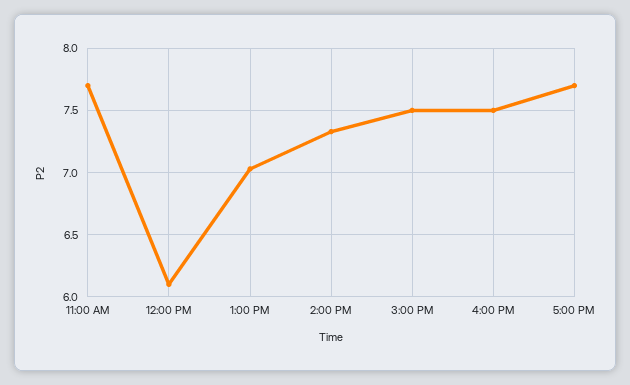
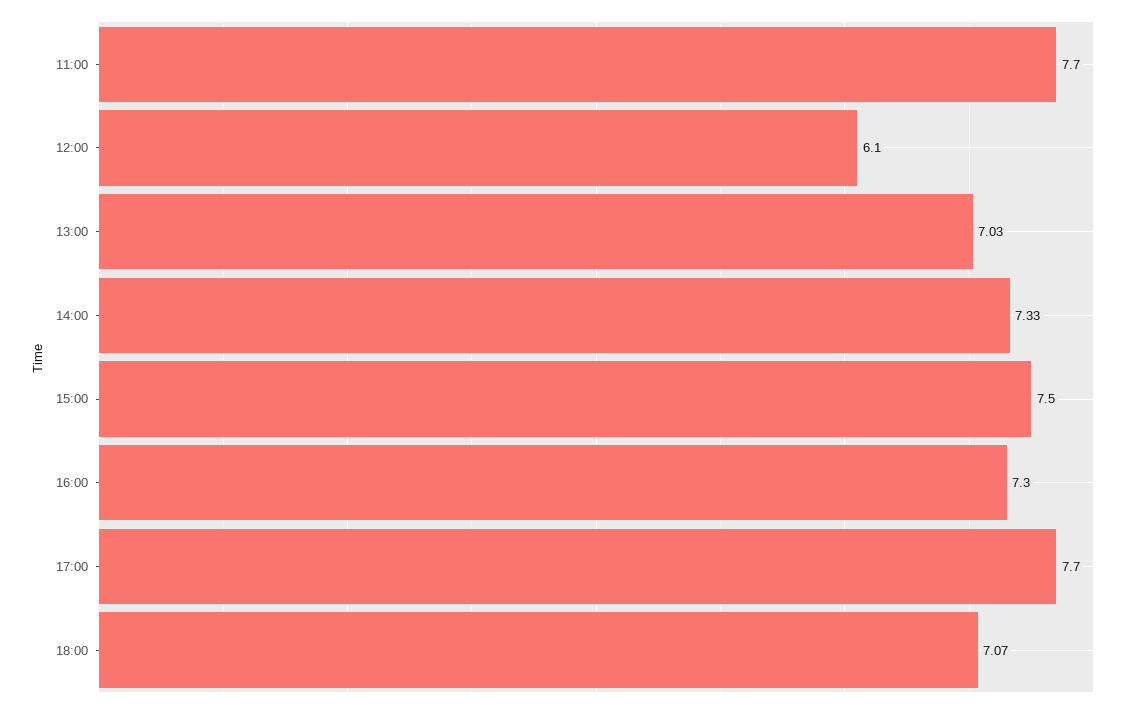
4:00 PM: 7.5 -> 7.3
18:00: none -> 7.07

